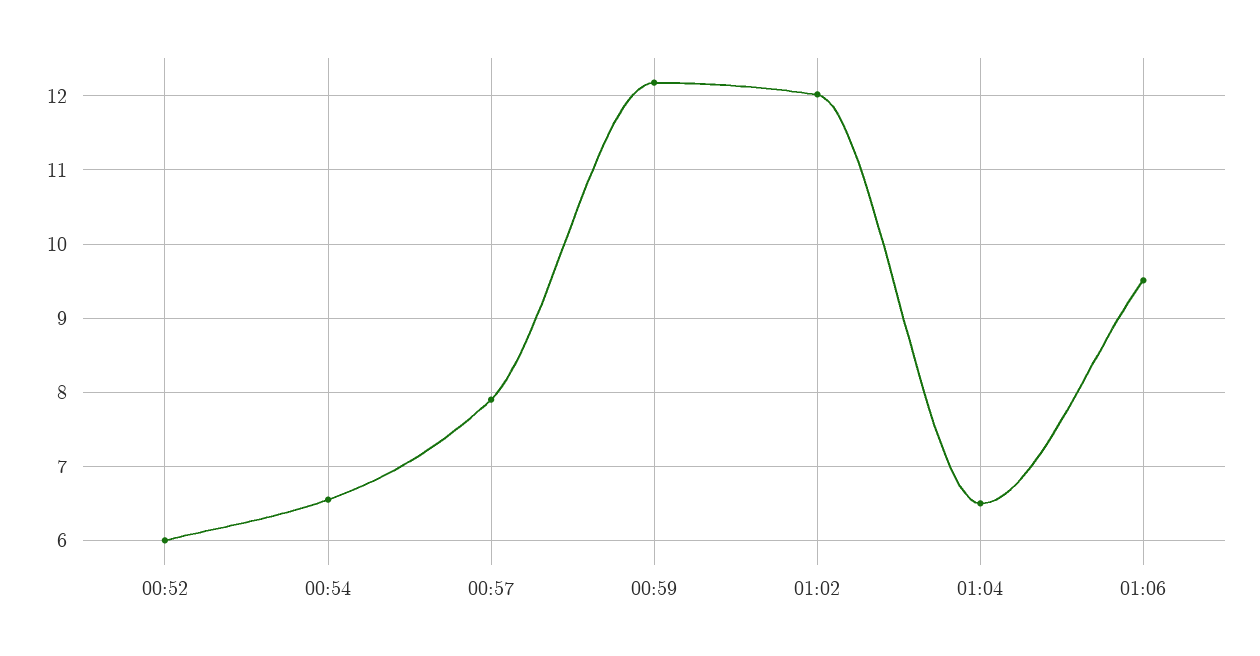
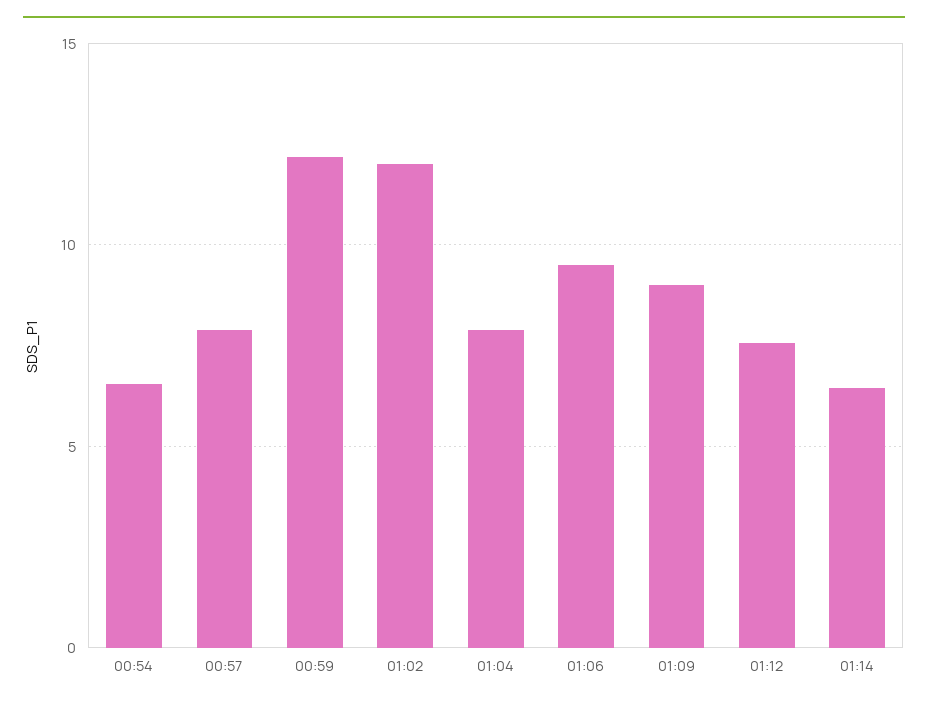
00:52: 6 -> none
01:04: 6.5 -> 8
01:09: none -> 9
01:12: none -> 7.5
01:14: none -> 6.5

